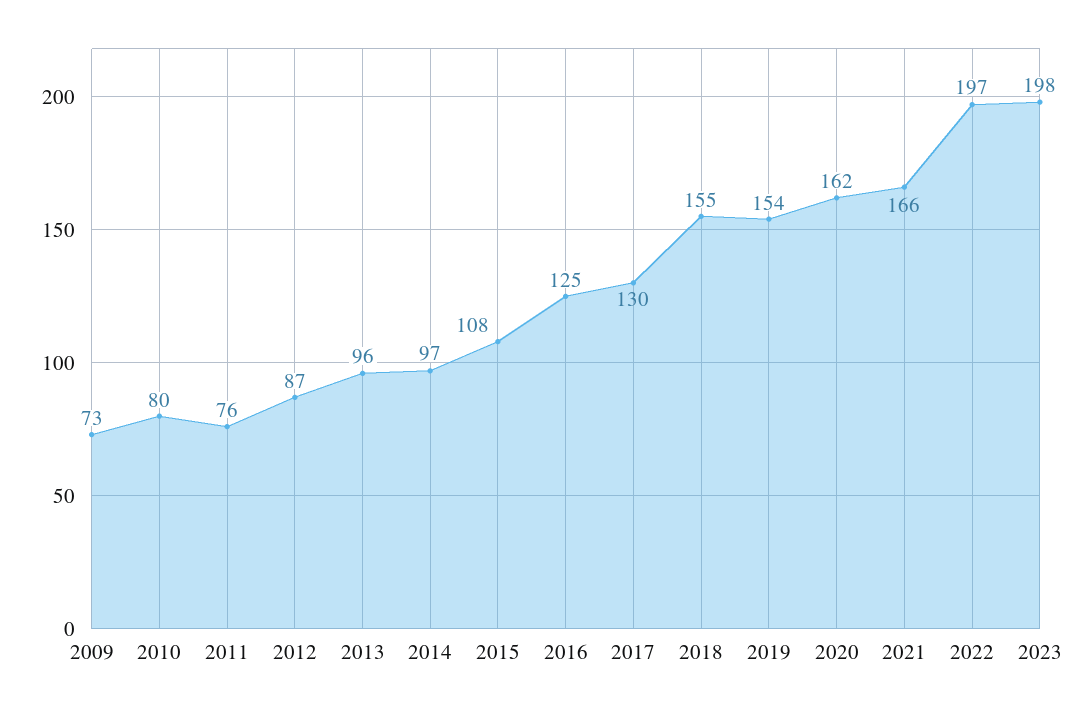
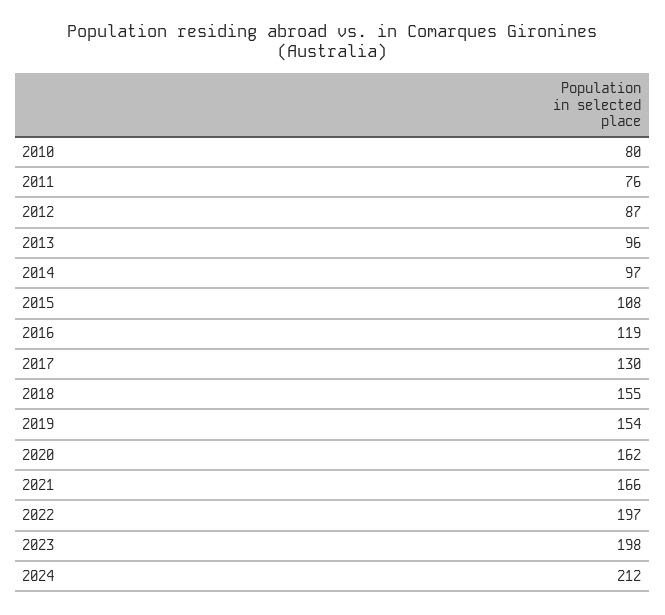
2009: 73 -> none
2016: 125 -> 119
2024: none -> 212

